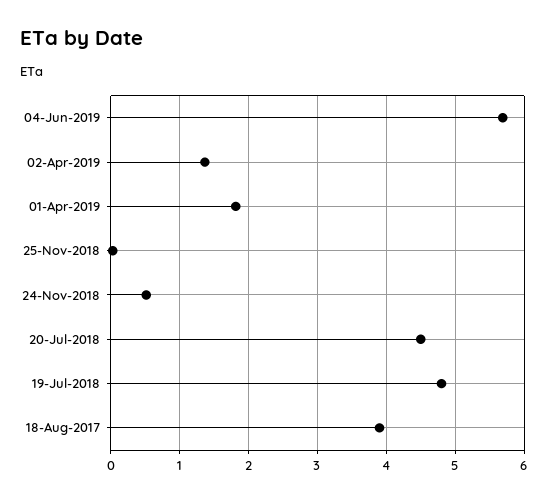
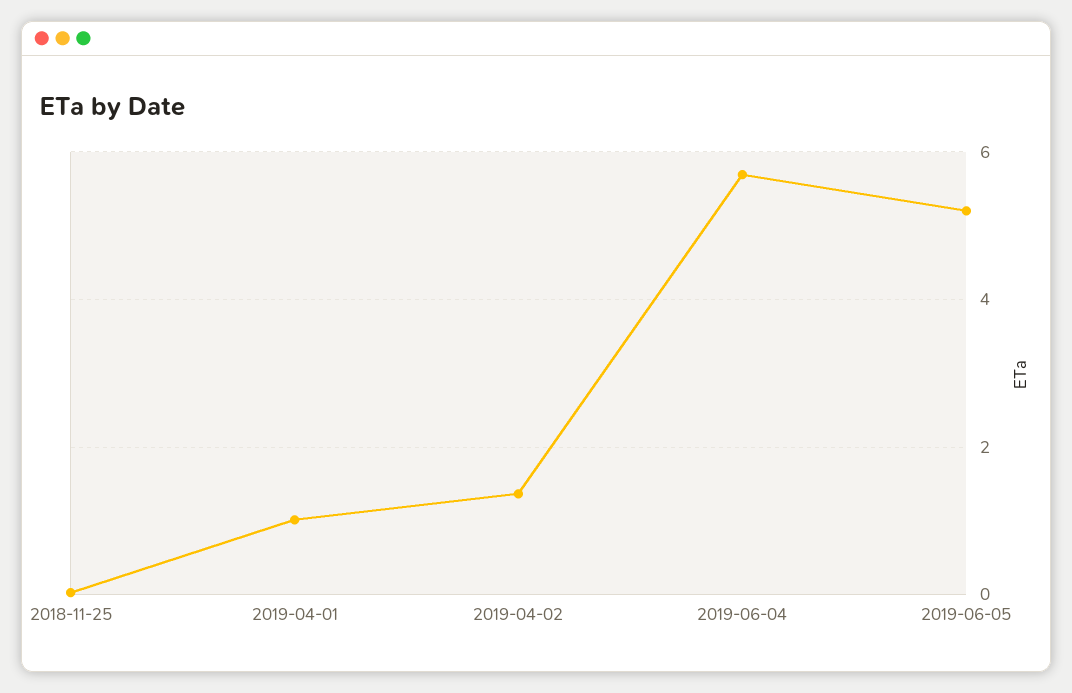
01-Apr-2019: 1.8 -> 1
24-Nov-2018: 0.5 -> none
20-Jul-2018: 4.5 -> none
19-Jul-2018: 4.8 -> none
18-Aug-2017: 3.9 -> none
2019-06-05: none -> 5.2

